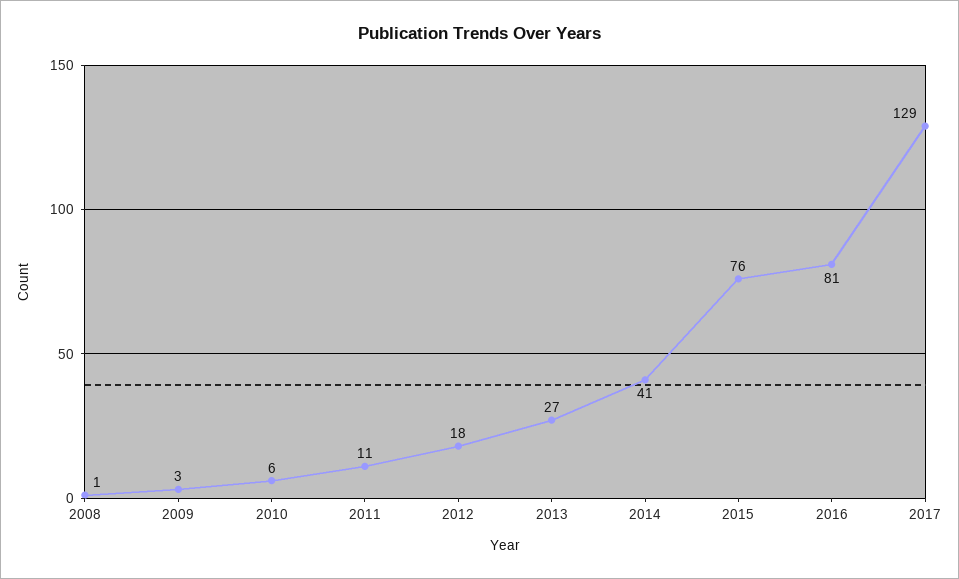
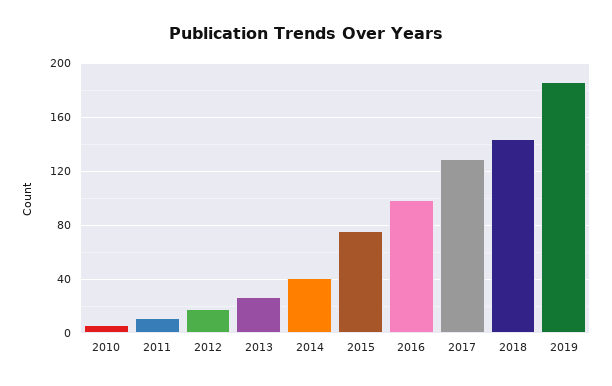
2008: 1 -> none
2009: 3 -> none
2016: 81 -> 100
2018: none -> 145
2019: none -> 185

